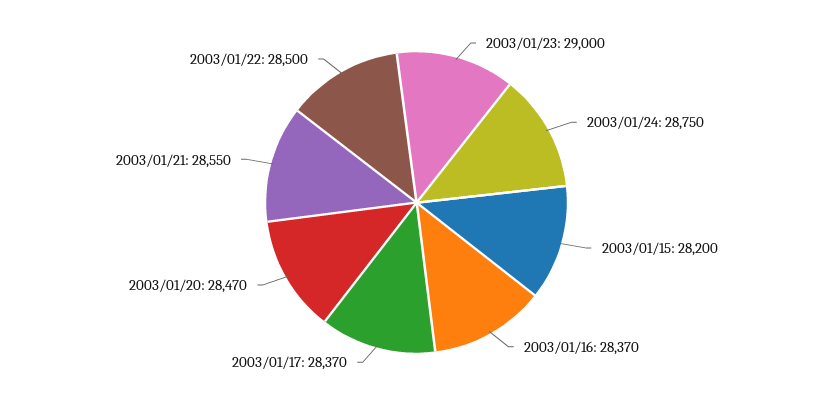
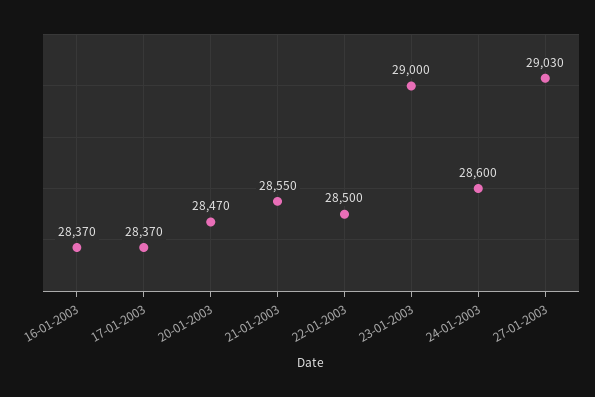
2003/01/24: 28750 -> 28600
2003/01/15: 28200 -> none
27-01-2003: none -> 29030

